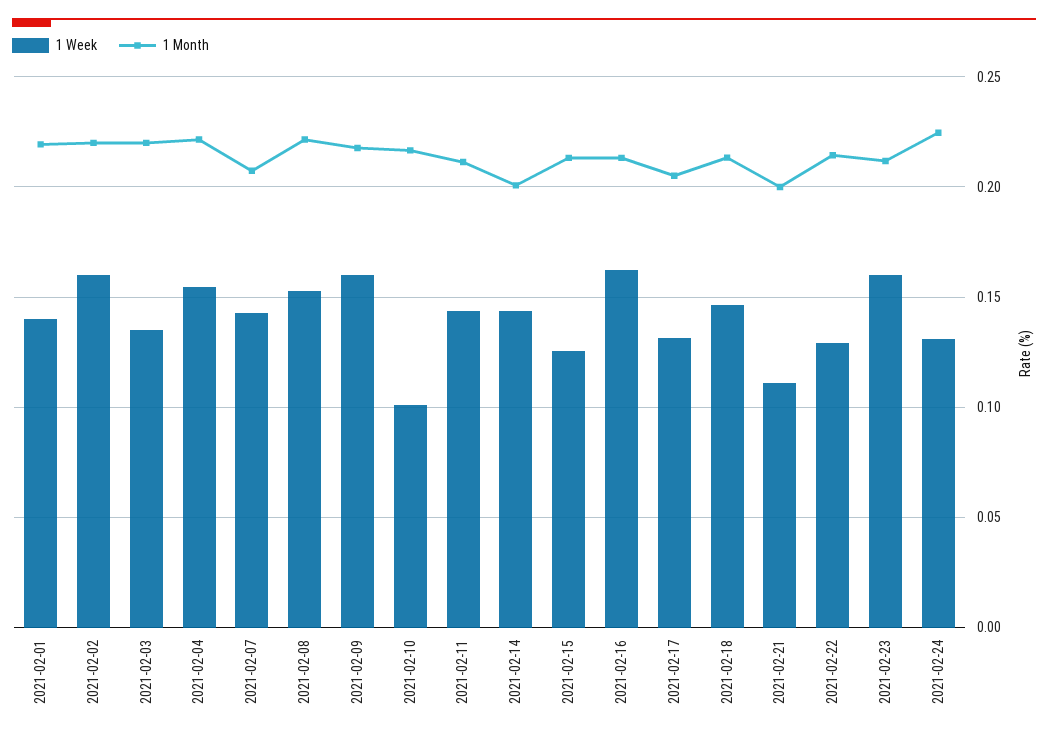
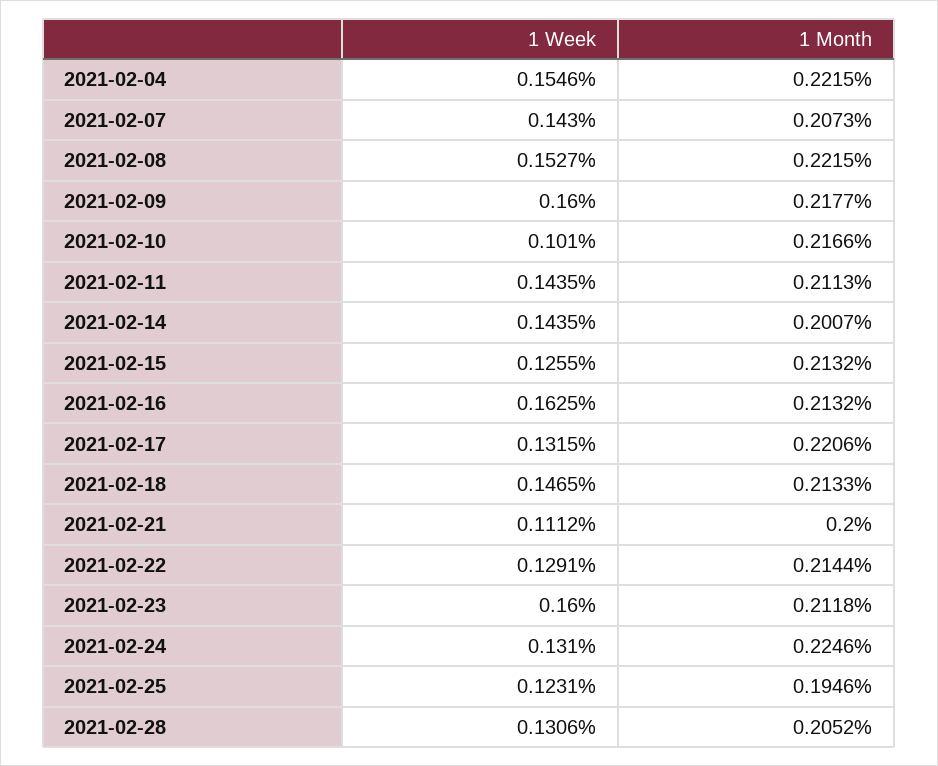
1 Week, 2021-02-01: 0.14 -> none
1 Month, 2021-02-01: 0.22 -> none
1 Week, 2021-02-02: 0.16 -> none
1 Month, 2021-02-02: 0.22 -> none
1 Week, 2021-02-03: 0.135 -> none
1 Month, 2021-02-03: 0.22 -> none
1 Month, 2021-02-17: 0.205 -> 0.2206
1 Week, 2021-02-25: none -> 0.1231
1 Month, 2021-02-25: none -> 0.1946
1 Week, 2021-02-28: none -> 0.1306
1 Month, 2021-02-28: none -> 0.2052

